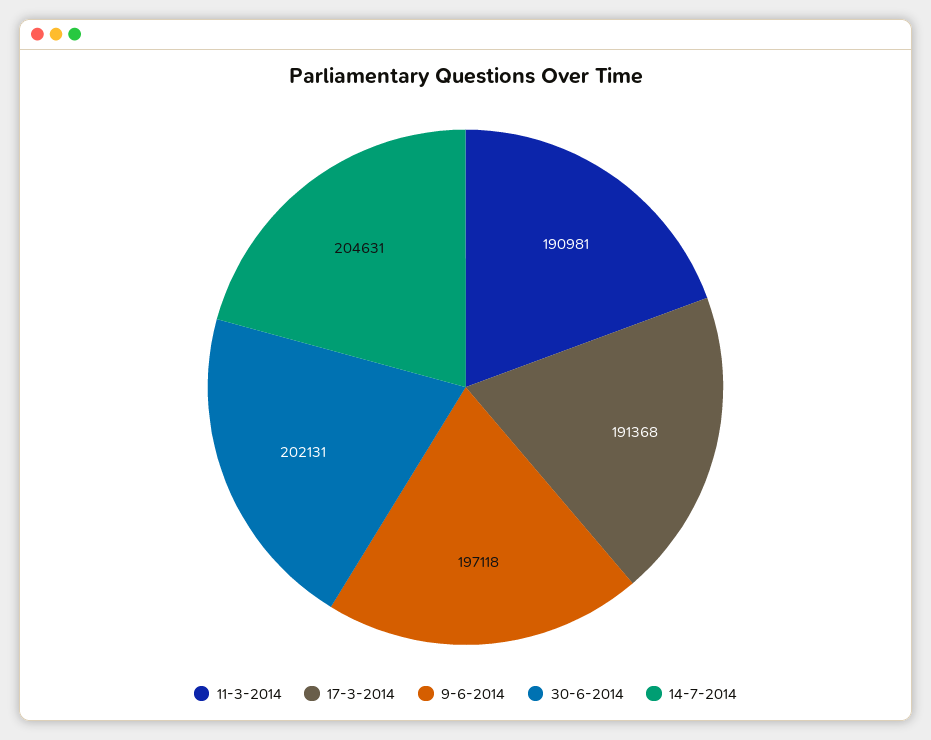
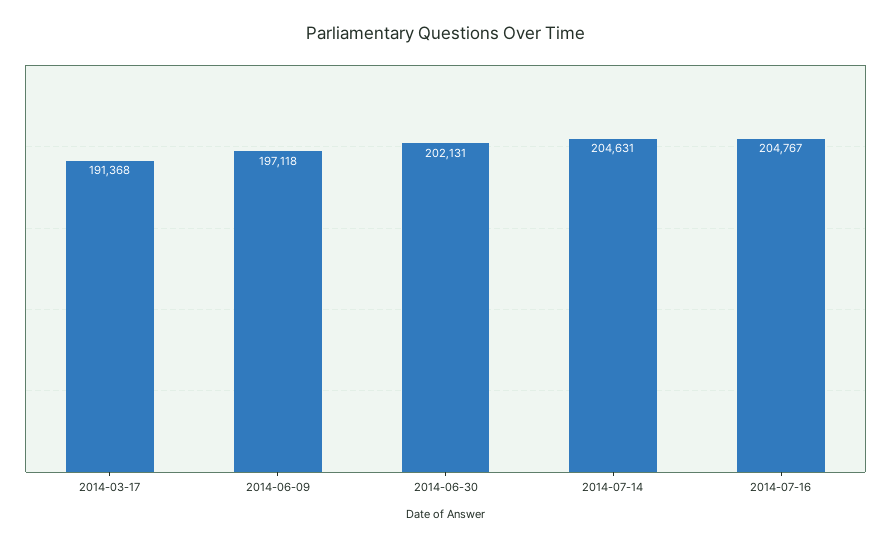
11-3-2014: 190981 -> none
2014-07-16: none -> 204767

